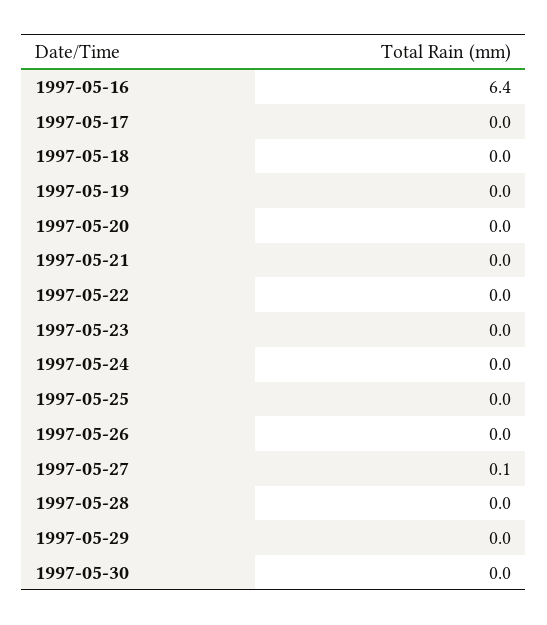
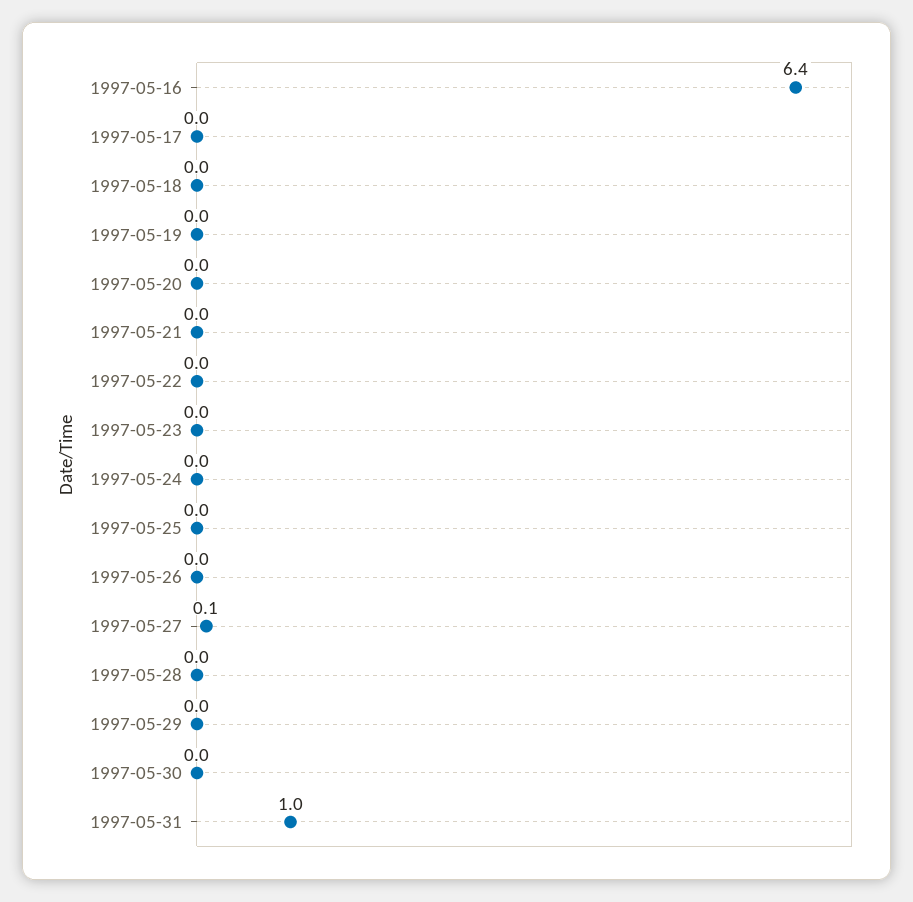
1997-05-31: none -> 1

